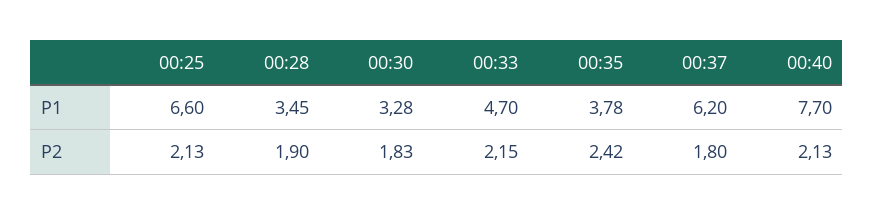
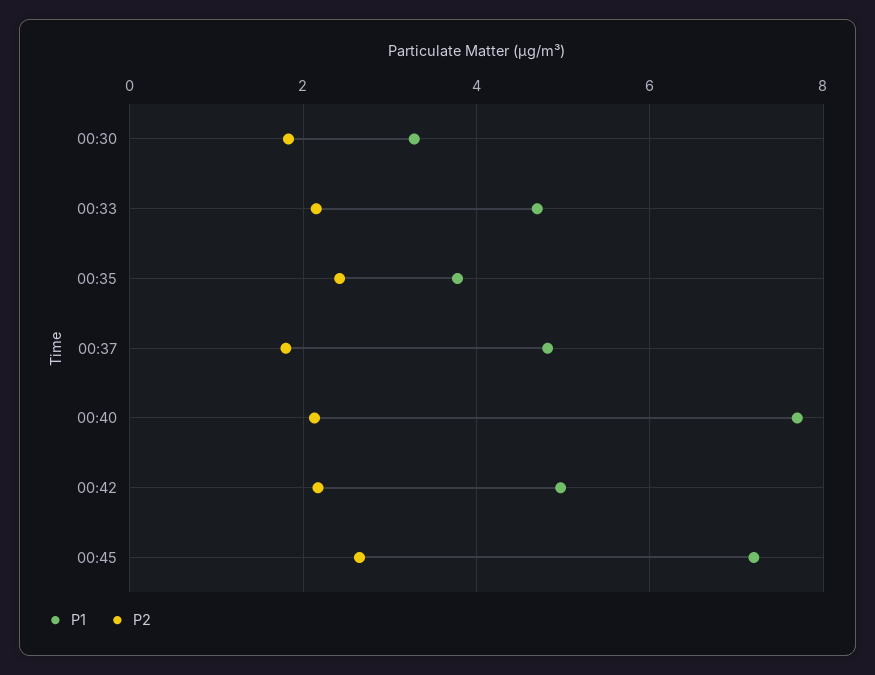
P1, 00:25: 6.6 -> none
P1, 00:28: 3.45 -> none
P1, 00:37: 6.2 -> 4.8
P2, 00:25: 2.13 -> none
P2, 00:28: 1.9 -> none
P1, 00:42: none -> 5
P2, 00:42: none -> 2.2
P1, 00:45: none -> 7.2
P2, 00:45: none -> 2.6

